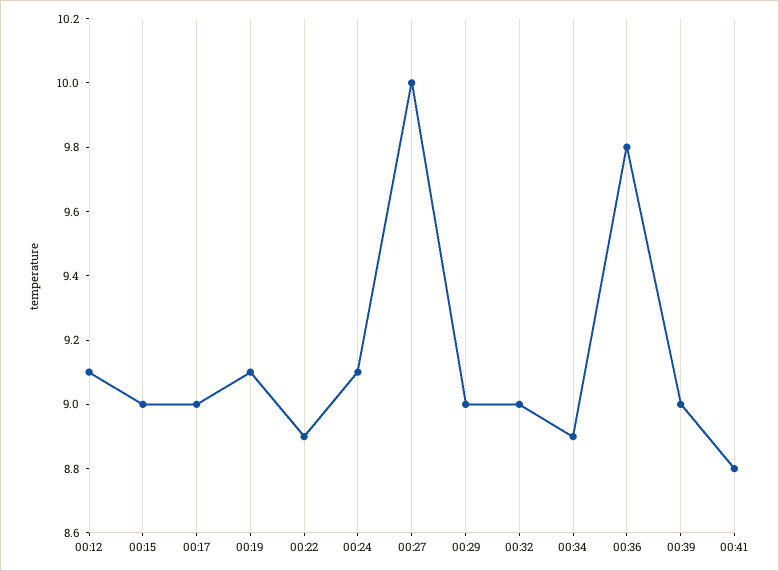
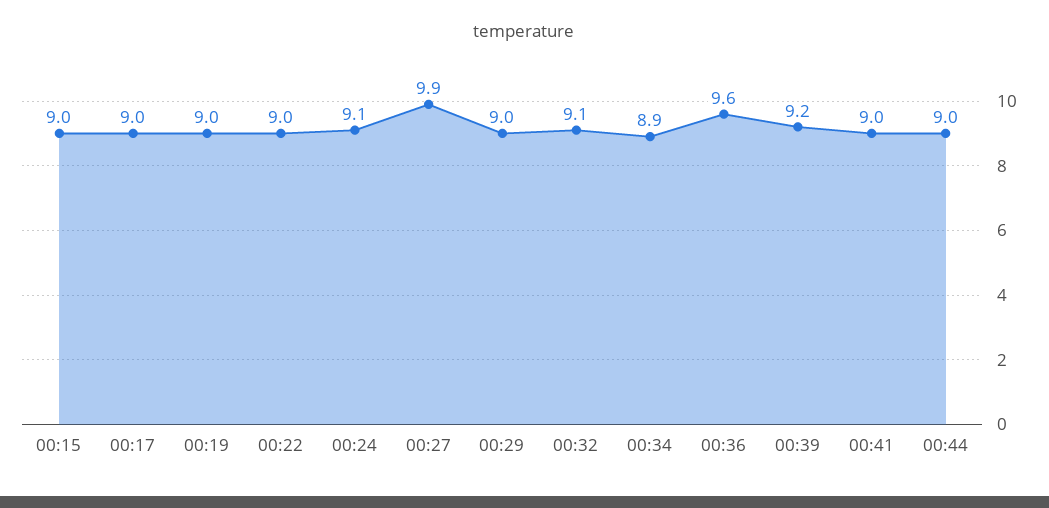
00:12: 9.1 -> none
00:19: 9.1 -> 9
00:22: 8.9 -> 9
00:27: 10 -> 9.9
00:32: 9 -> 9.1
00:36: 9.8 -> 9.6
00:39: 9 -> 9.2
00:41: 8.8 -> 9
00:44: none -> 9

